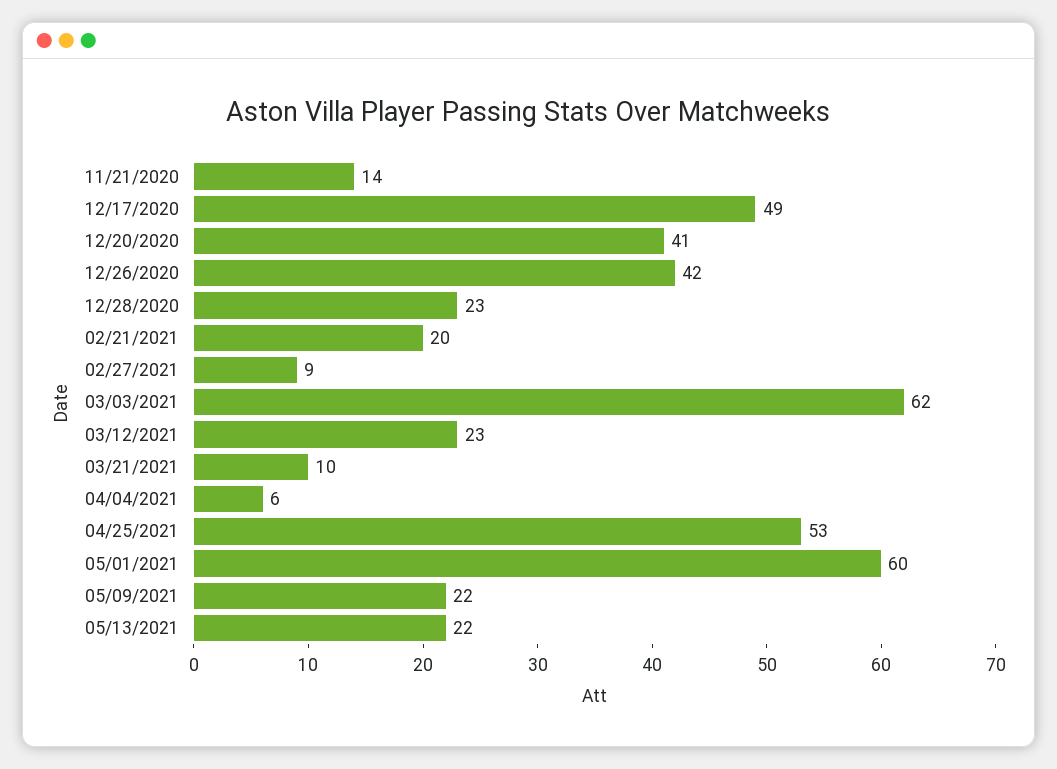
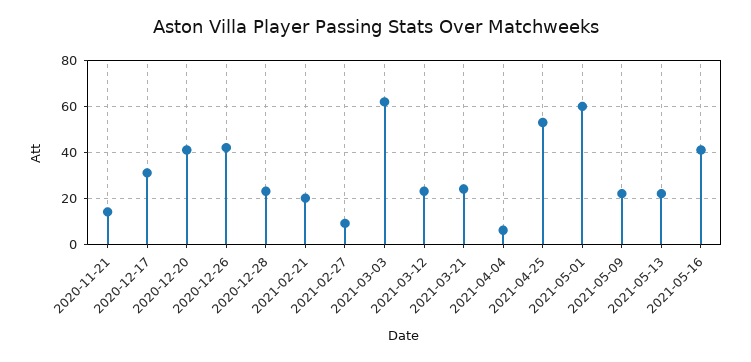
12/17/2020: 49 -> 30
03/21/2021: 10 -> 25
2021-05-16: none -> 40

